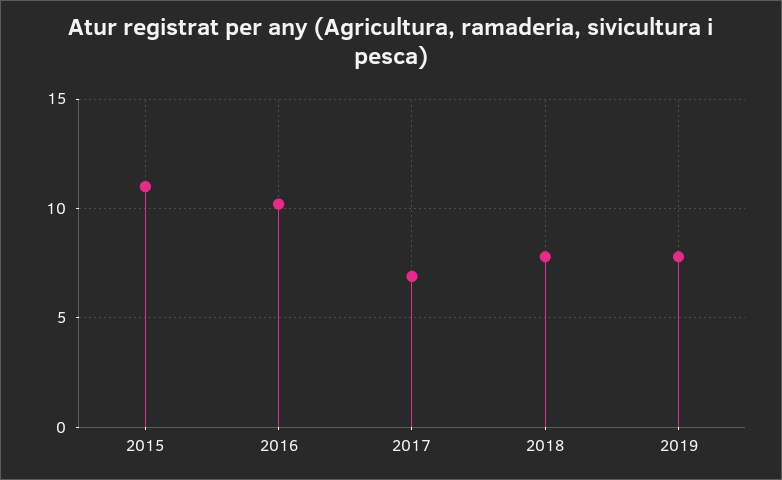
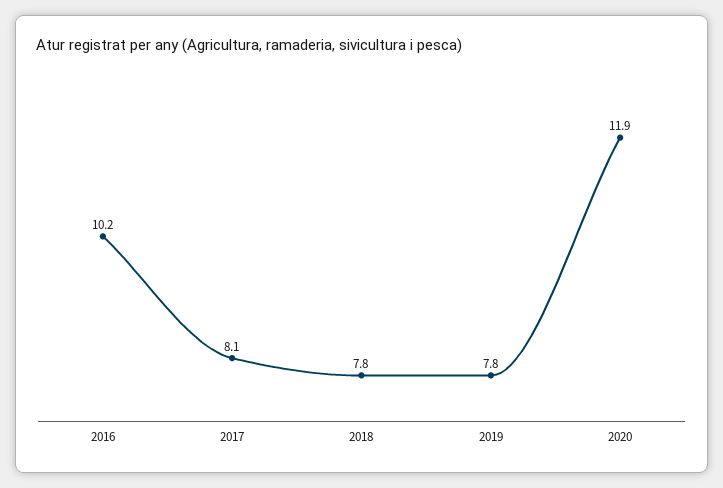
2015: 11 -> none
2017: 7 -> 8.1
2020: none -> 11.9

